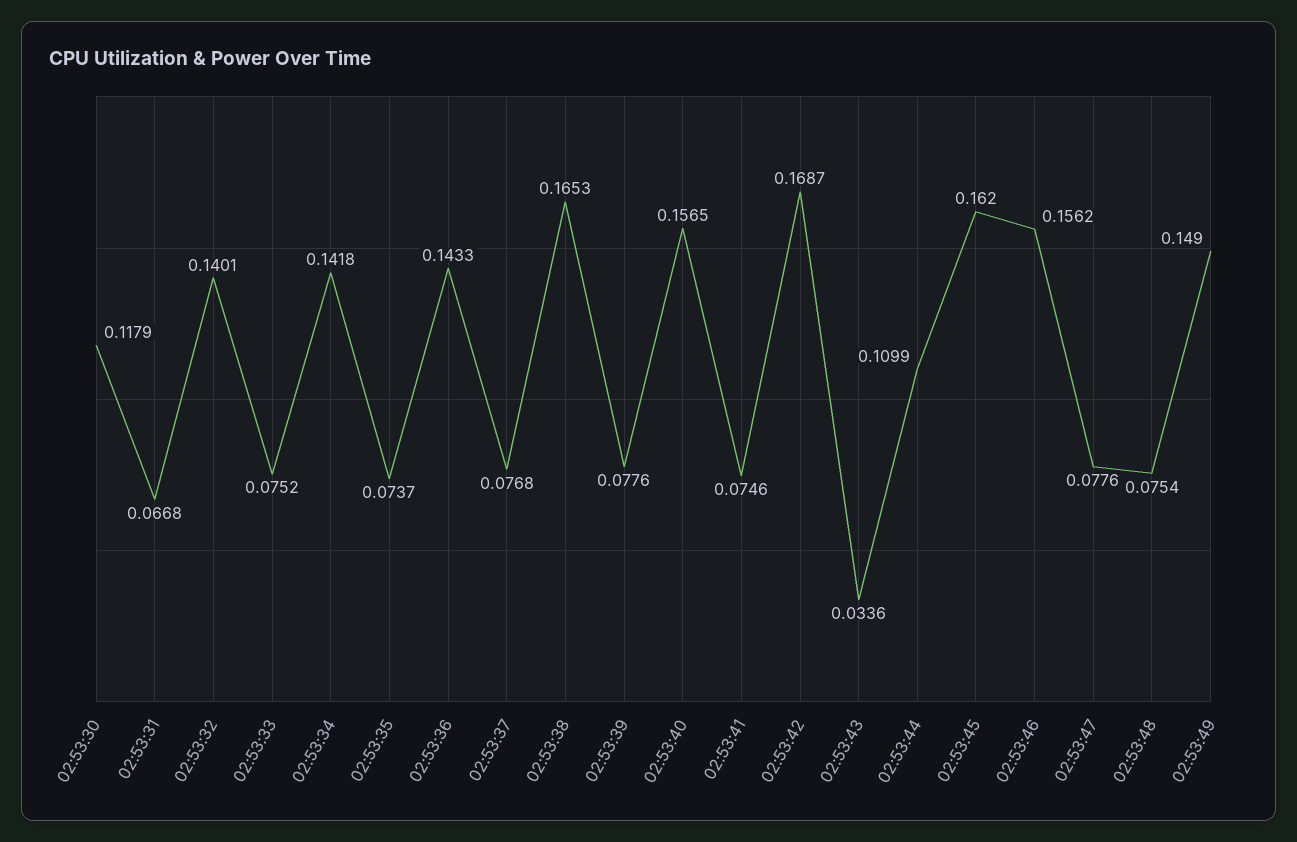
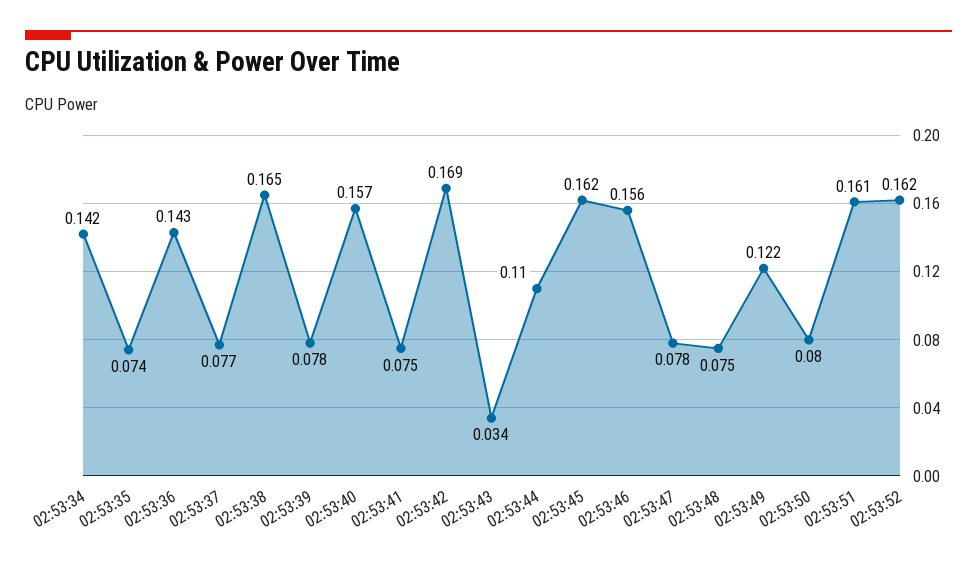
02:53:30: 0.1179 -> none
02:53:31: 0.0668 -> none
02:53:32: 0.1401 -> none
02:53:33: 0.0752 -> none
02:53:49: 0.149 -> 0.122
02:53:50: none -> 0.08
02:53:51: none -> 0.161
02:53:52: none -> 0.162

